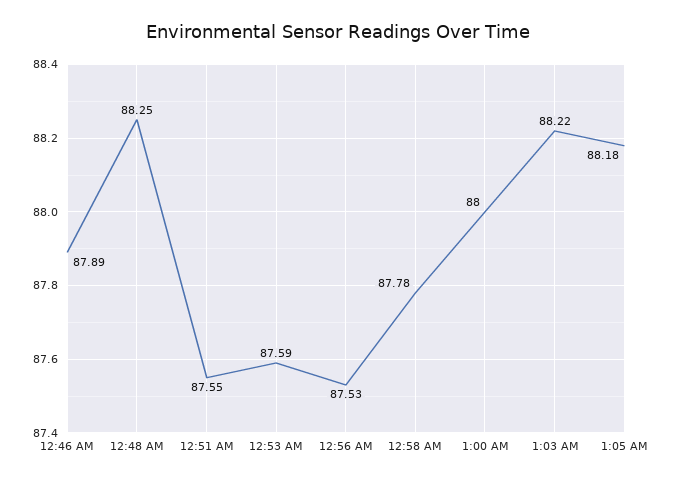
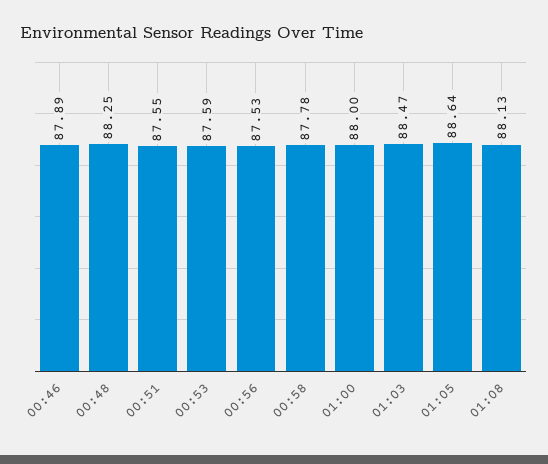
1:03 AM: 88.22 -> 88.47
1:05 AM: 88.18 -> 88.64
01:08: none -> 88.13

